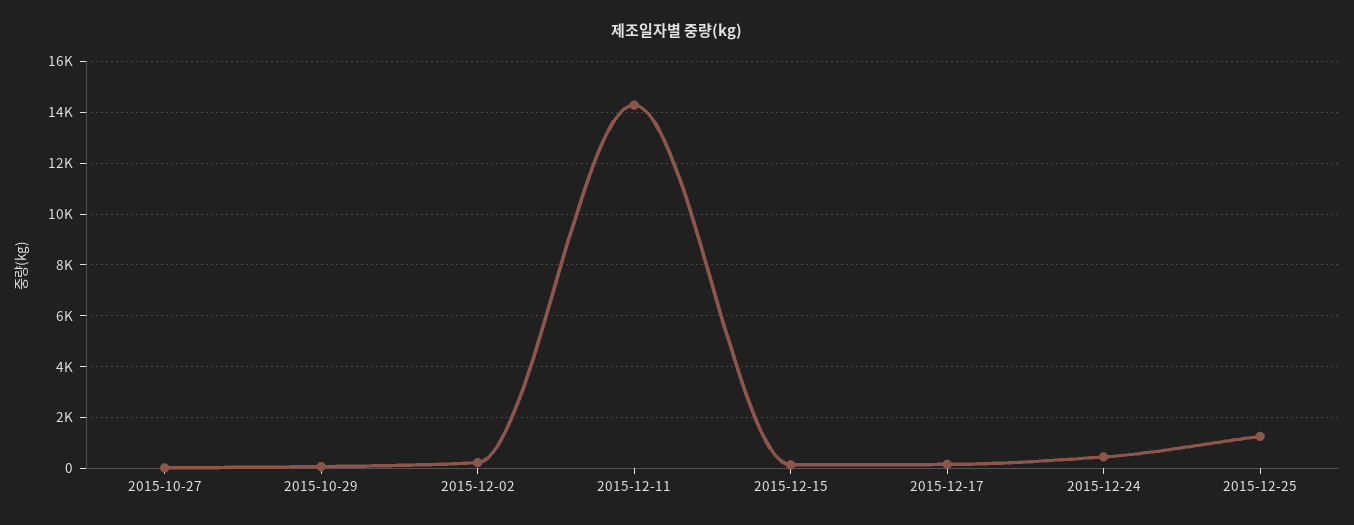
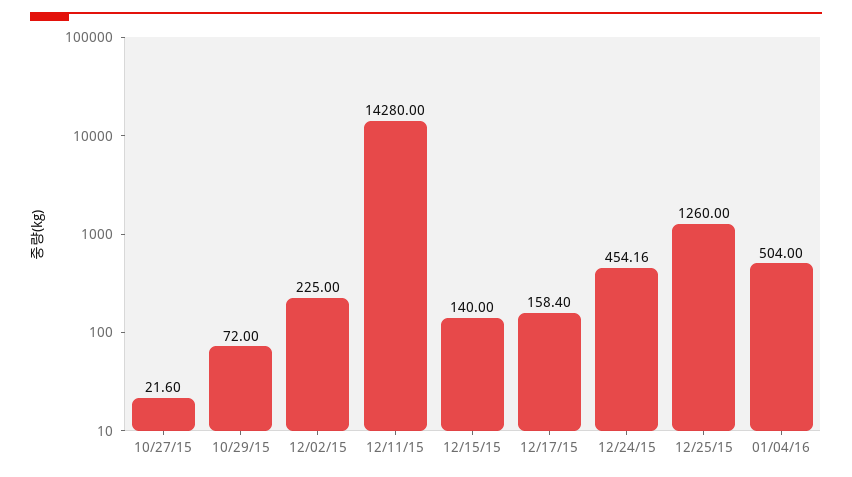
01/04/16: none -> 504

